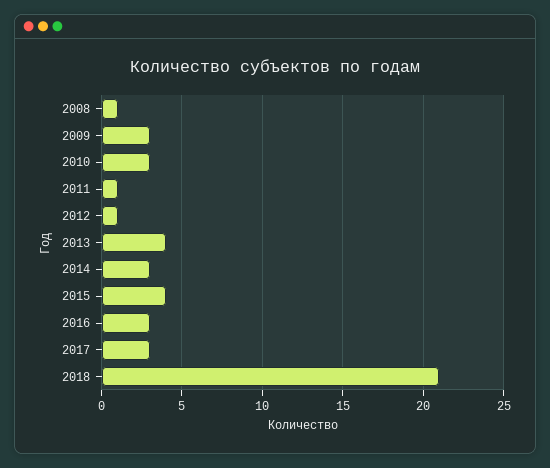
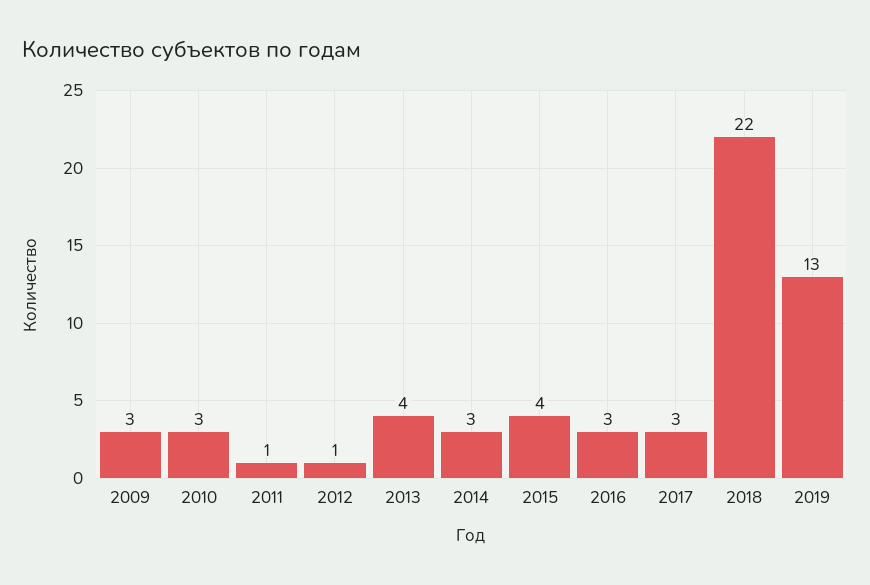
2008: 1 -> none
2018: 21 -> 22
2019: none -> 13

